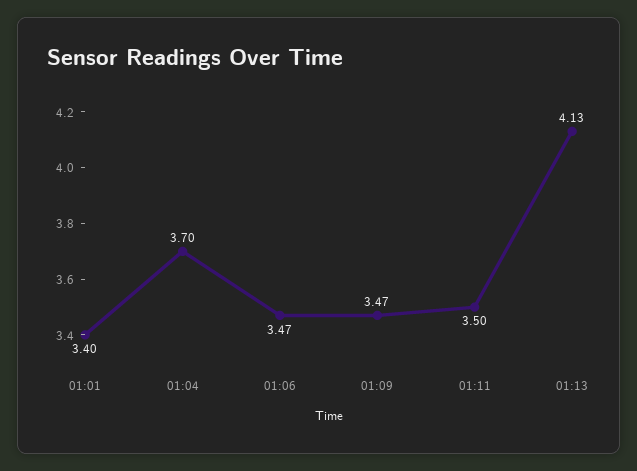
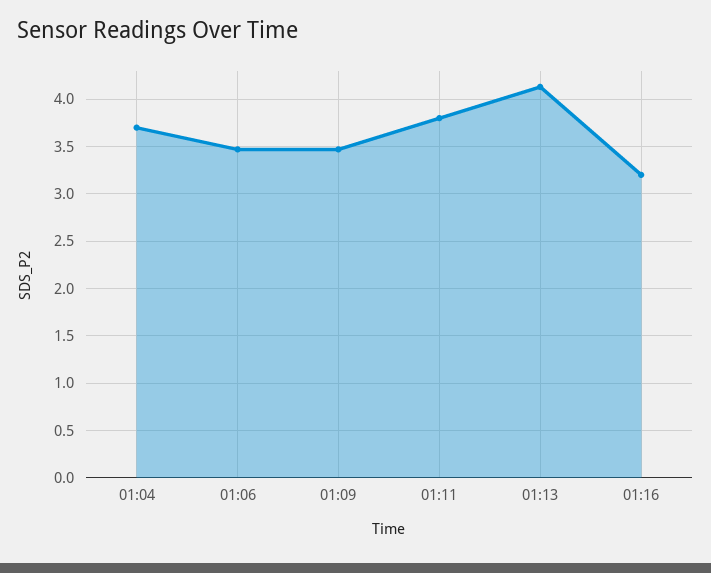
01:01: 3.4 -> none
01:11: 3.5 -> 3.8
01:16: none -> 3.2

